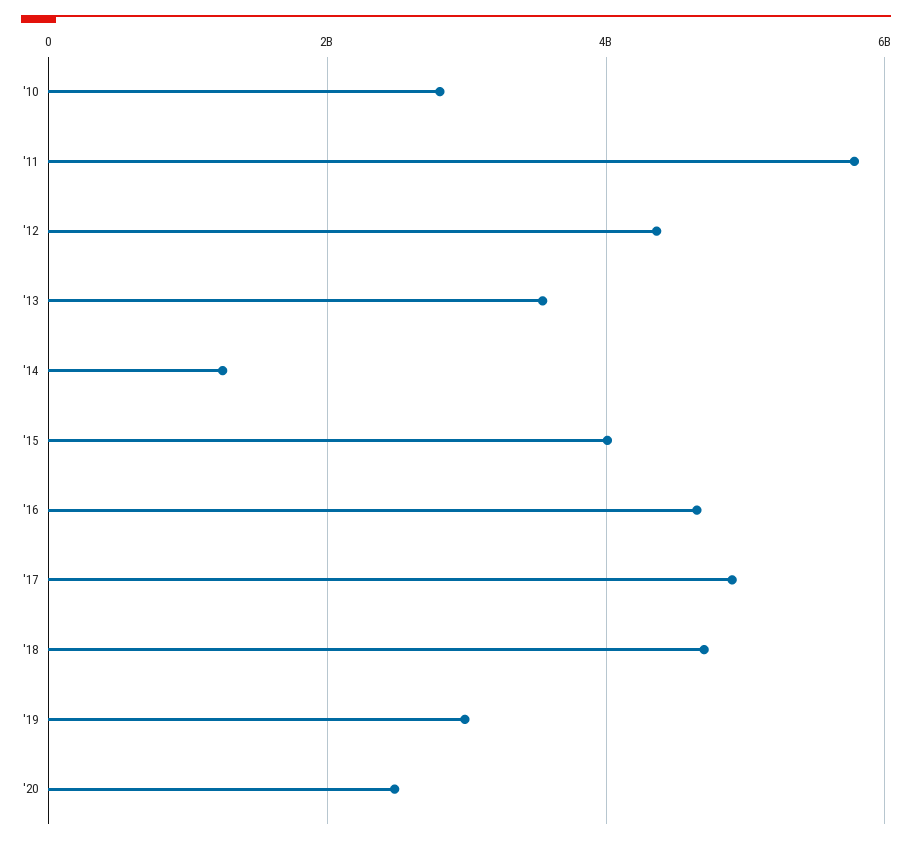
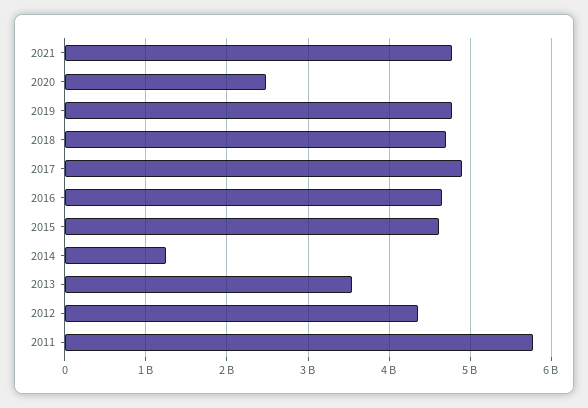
'10: 2800000000 -> none
'15: 4000000000 -> 4600000000
'19: 3000000000 -> 4800000000
2021: none -> 4800000000

